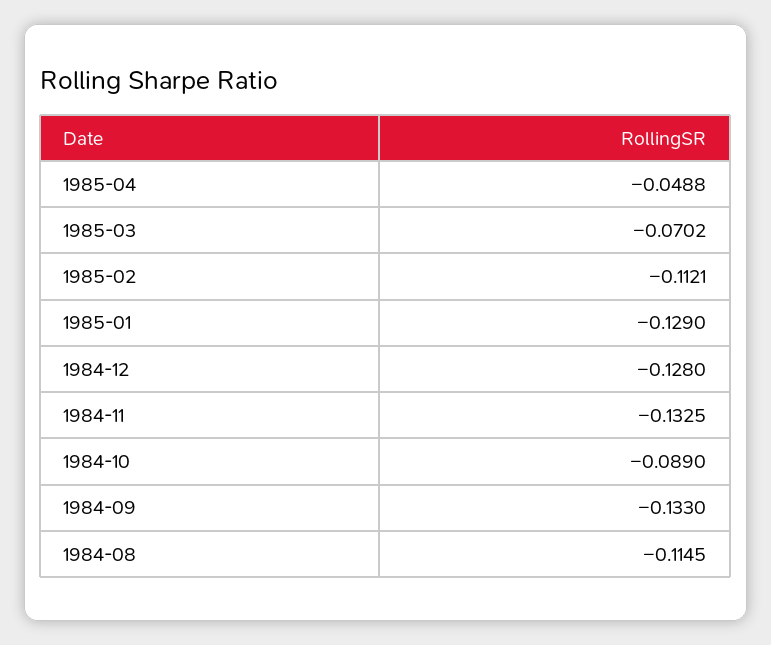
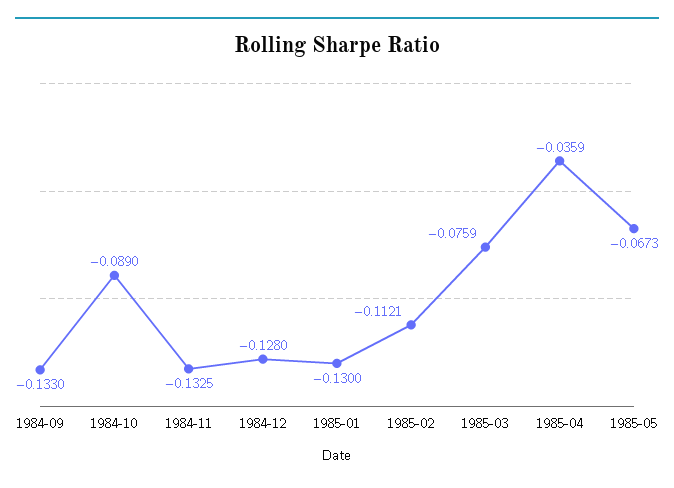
1985-04: -0.0488 -> -0.0359
1985-03: -0.0702 -> -0.0759
1985-01: -0.129 -> -0.13
1984-08: -0.1145 -> none
1985-05: none -> -0.0673

